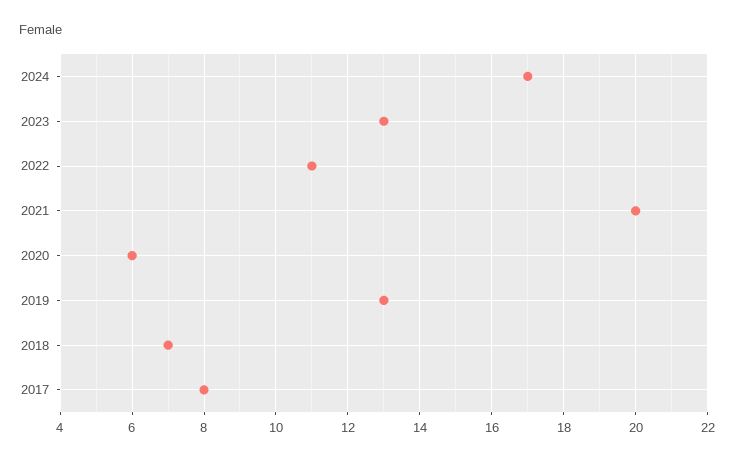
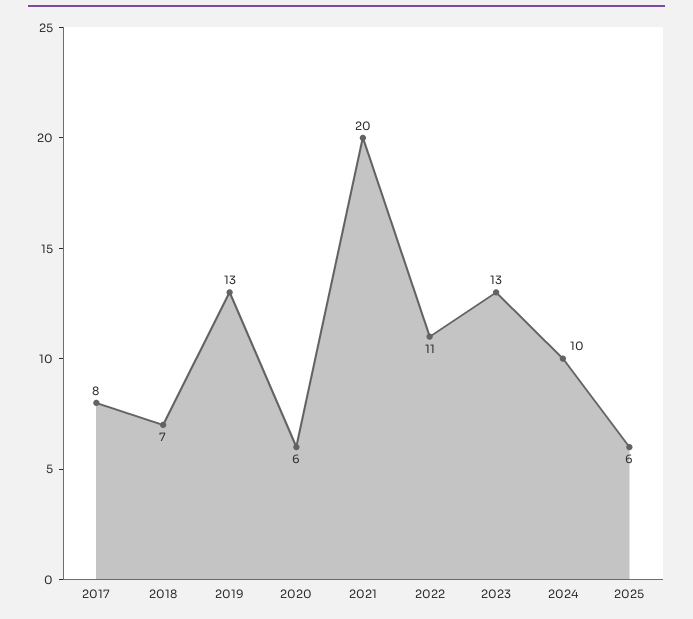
2024: 17 -> 10
2025: none -> 6

